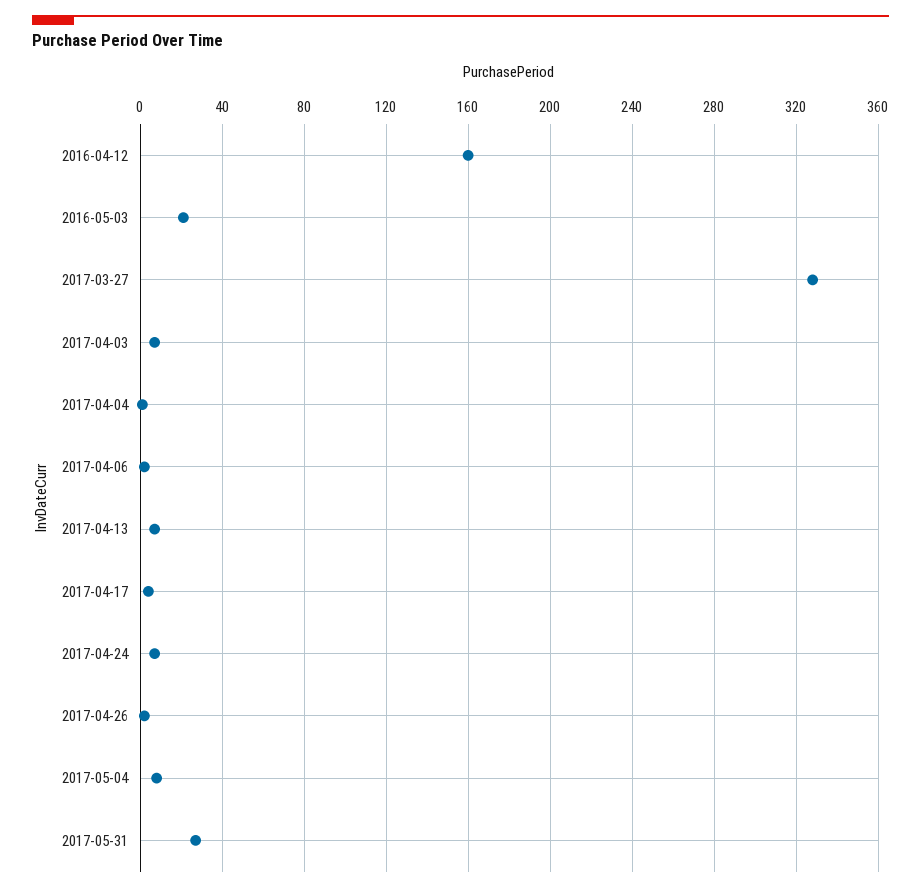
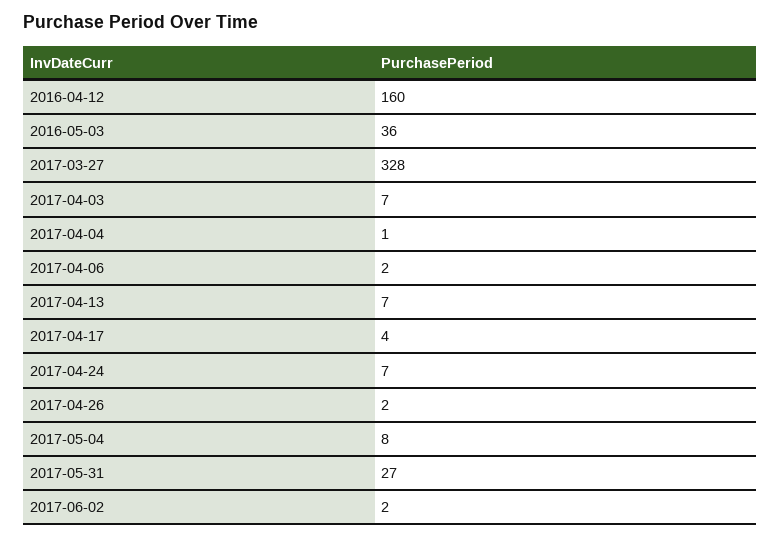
2016-05-03: 20 -> 36
2017-06-02: none -> 2

